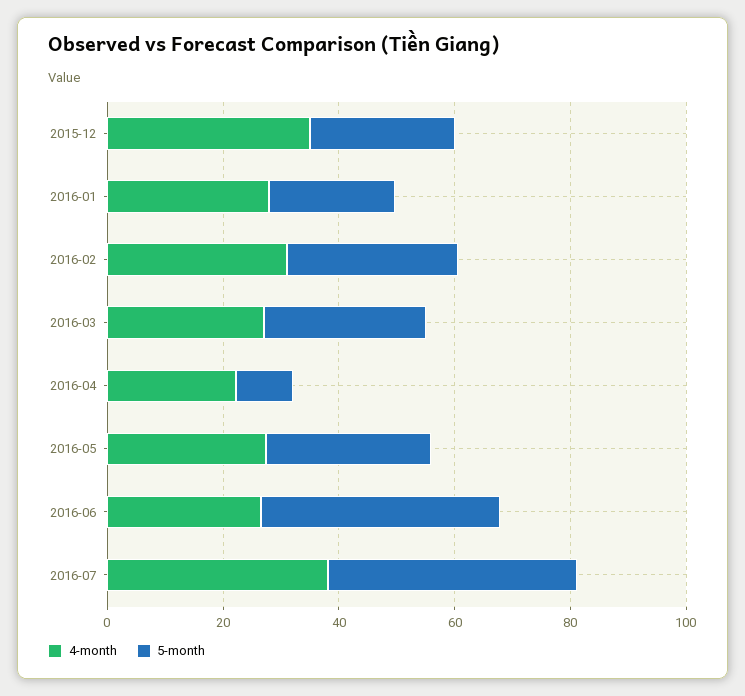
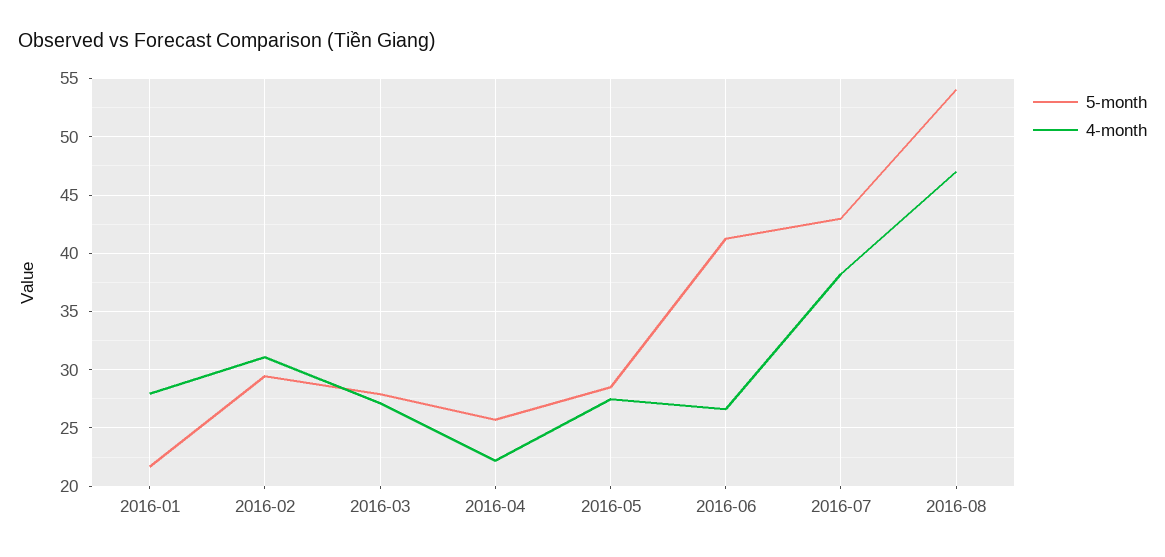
4-month, 2015-12: 35 -> none
5-month, 2015-12: 25 -> none
5-month, 2016-04: 10 -> 26
5-month, 2016-08: none -> 54
4-month, 2016-08: none -> 47

